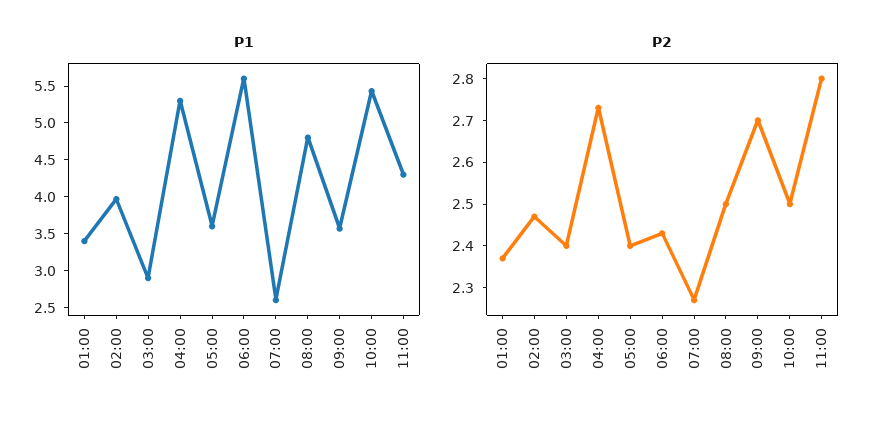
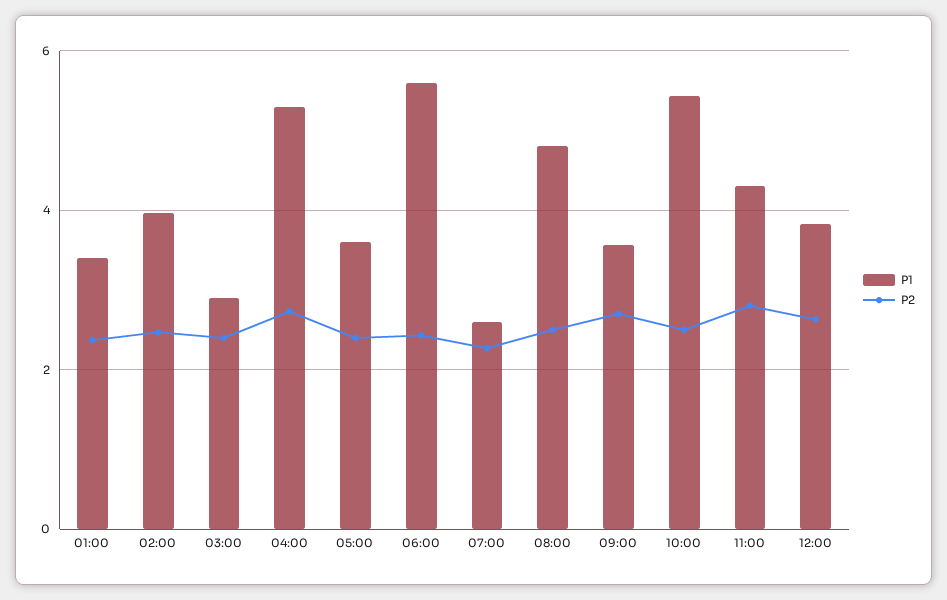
P1, 12:00: none -> 3.8
P2, 12:00: none -> 2.6

